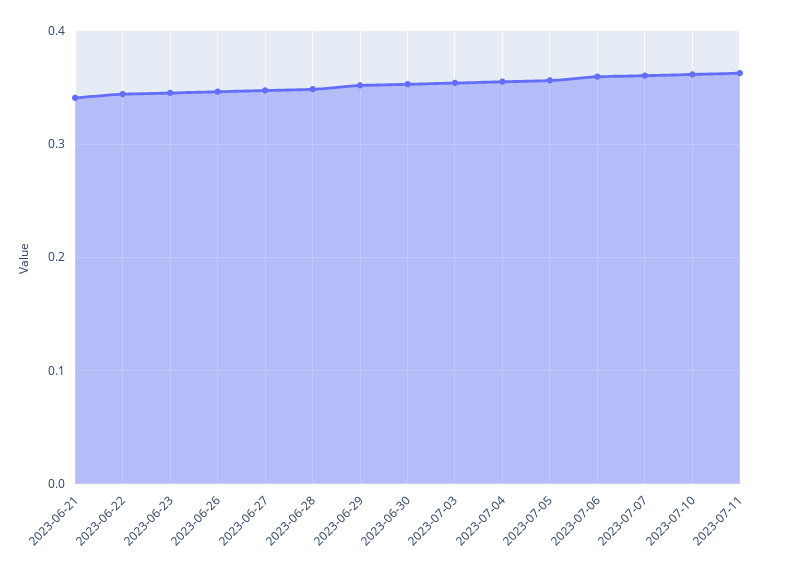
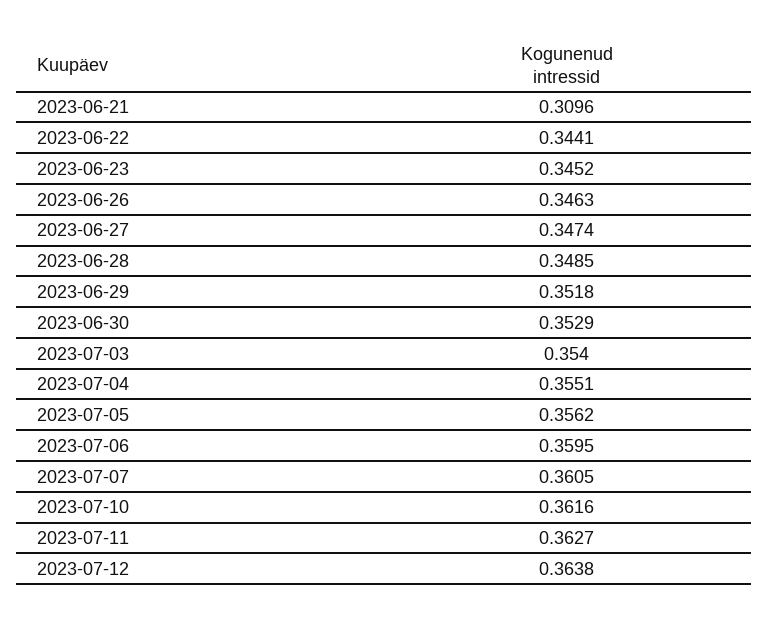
2023-06-21: 0.34 -> 0.3096
2023-07-12: none -> 0.3638

